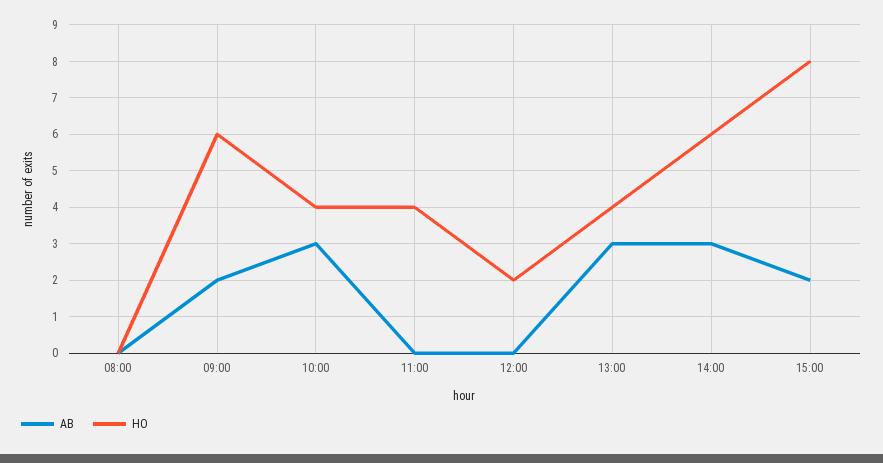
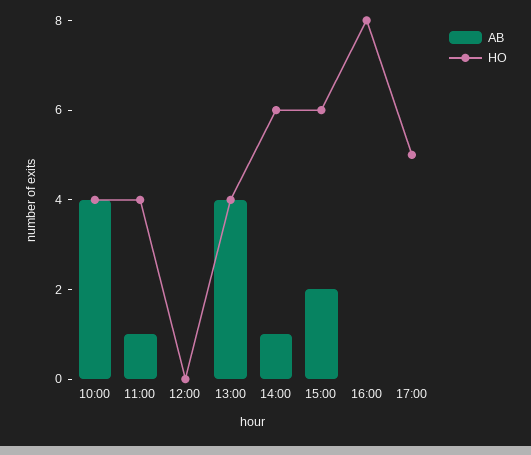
AB, 08:00: 0 -> none
HO, 08:00: 0 -> none
AB, 09:00: 2 -> none
HO, 09:00: 6 -> none
AB, 10:00: 3 -> 4
AB, 11:00: 0 -> 1
HO, 12:00: 2 -> 0
AB, 13:00: 3 -> 4
AB, 14:00: 3 -> 1
HO, 15:00: 8 -> 6
AB, 16:00: none -> 0
HO, 16:00: none -> 8
AB, 17:00: none -> 0
HO, 17:00: none -> 5

